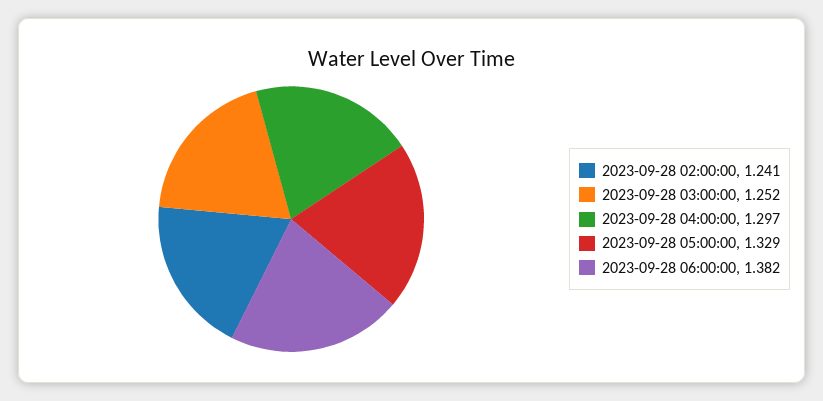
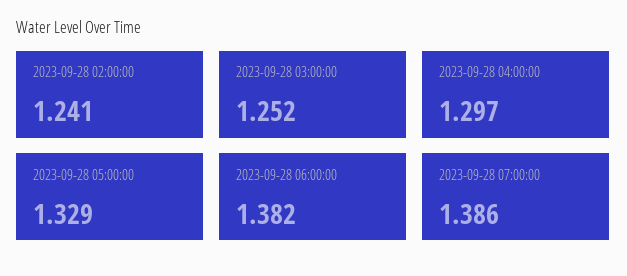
2023-09-28 07:00:00: none -> 1.386

